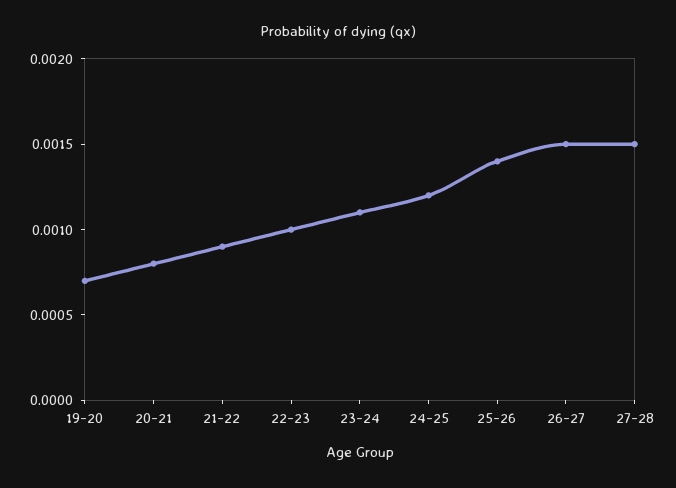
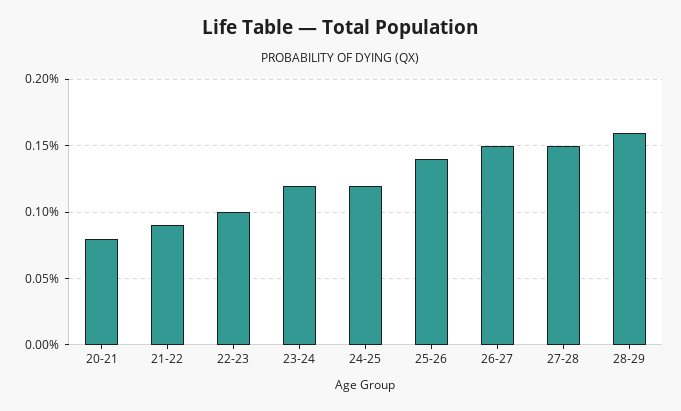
19-20: 0.0007 -> none
23-24: 0.0011 -> 0.0012
28-29: none -> 0.0016

